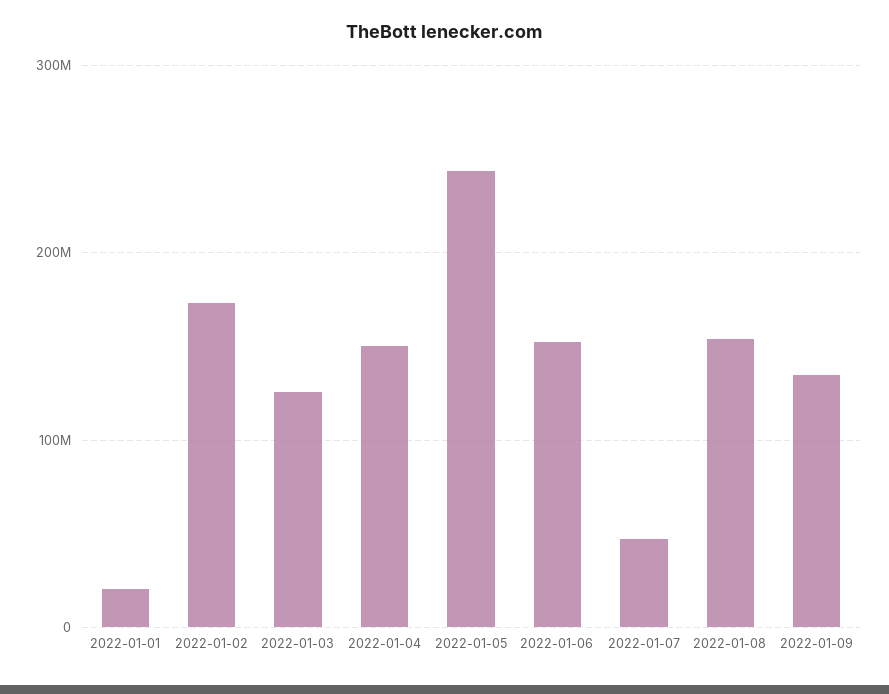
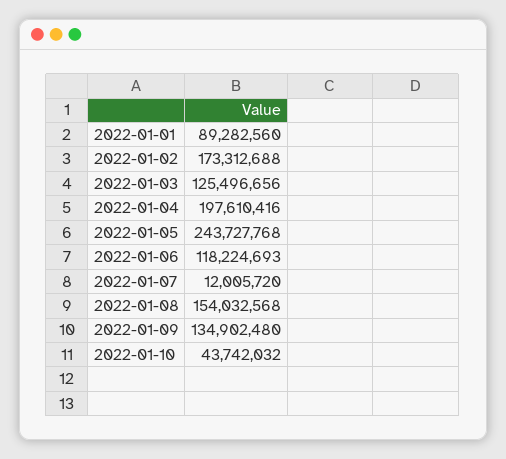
2022-01-01: 20000000 -> 89282560
2022-01-04: 150000000 -> 197610416
2022-01-06: 150000000 -> 118224693
2022-01-07: 50000000 -> 12005720
2022-01-10: none -> 43742032

